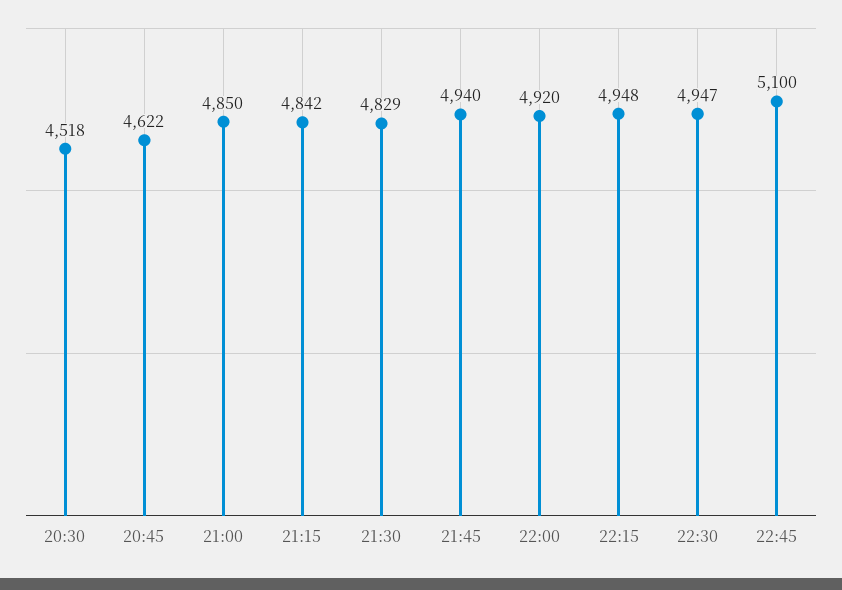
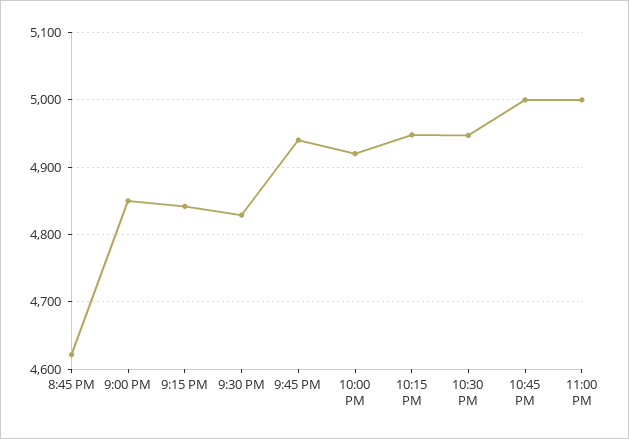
20:30: 4518 -> none
22:45: 5100 -> 5000
11:00 PM: none -> 5000

